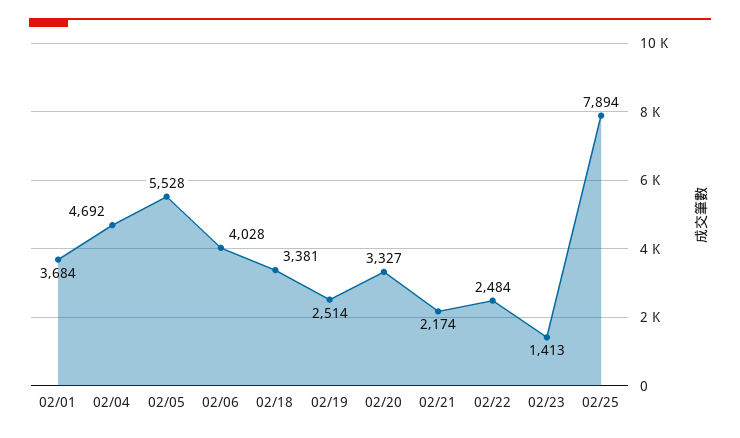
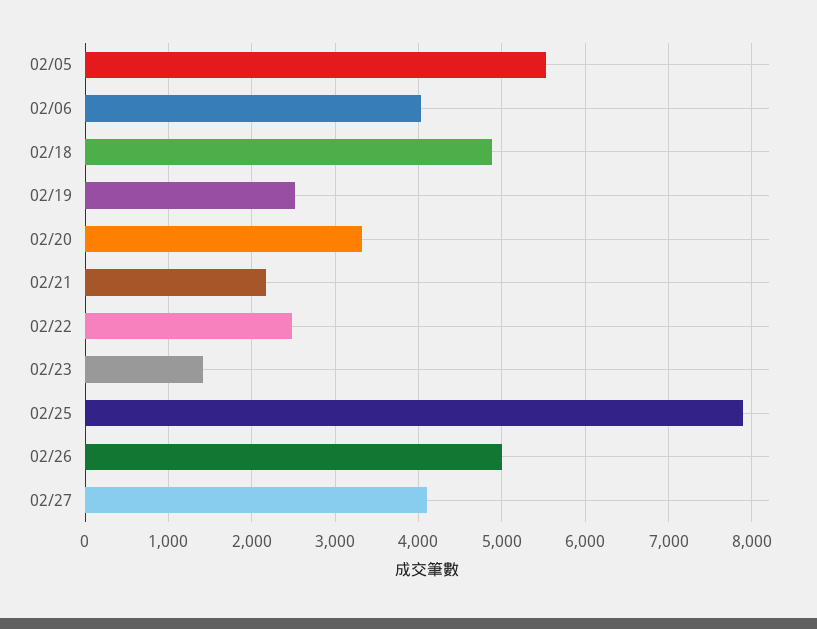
02/01: 3684 -> none
02/04: 4692 -> none
02/18: 3381 -> 4900
02/26: none -> 5000
02/27: none -> 4100

